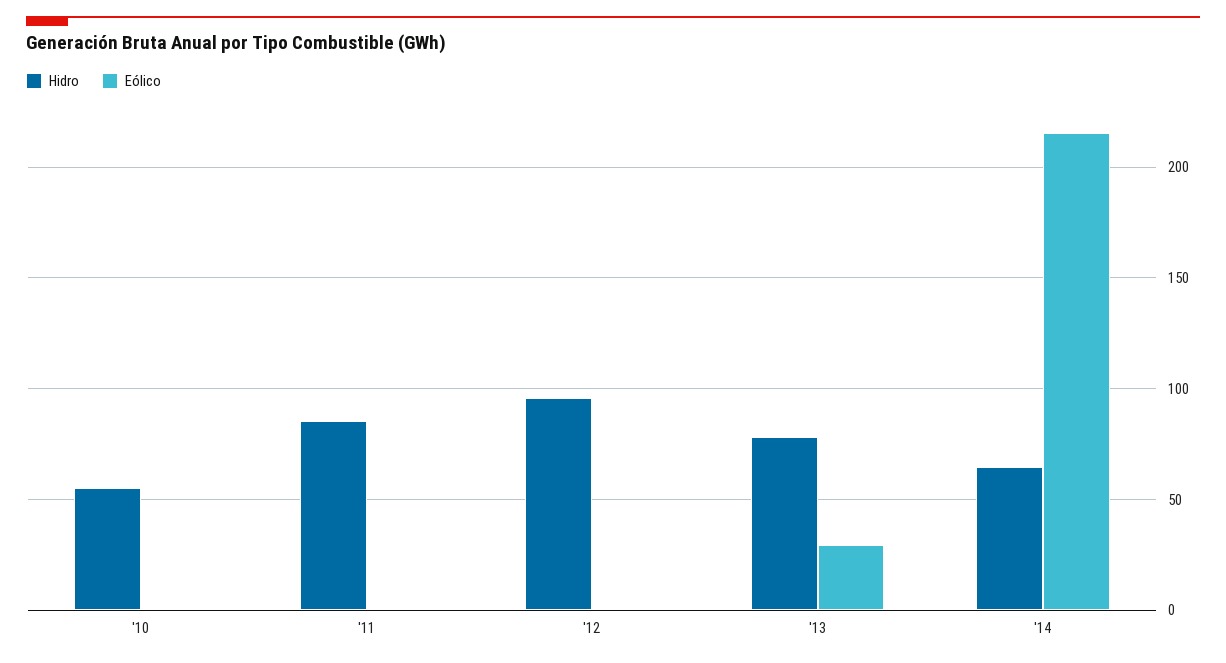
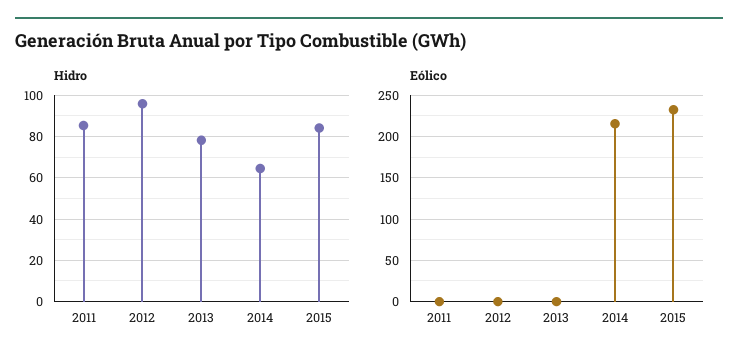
Hidro, '10: 55 -> none
Eólico, '10: 0 -> none
Eólico, '13: 30 -> 0
Hidro, 2015: none -> 85
Eólico, 2015: none -> 230

